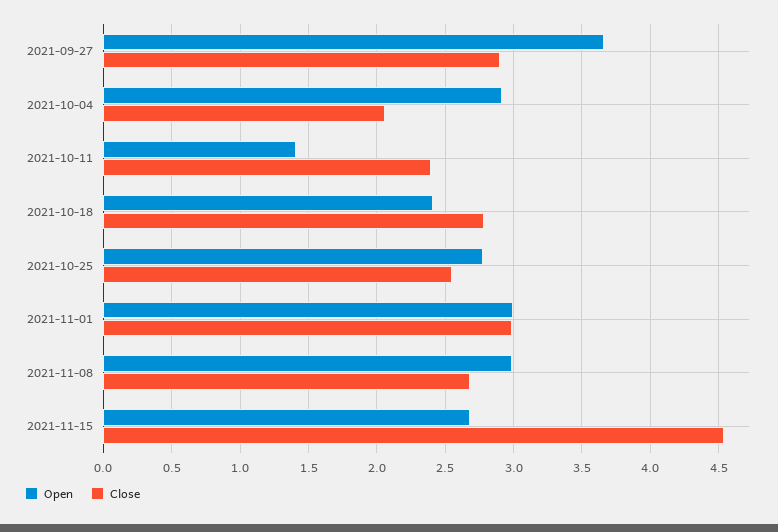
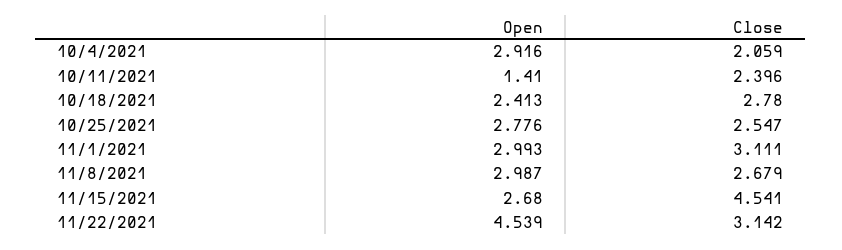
Open, 2021-09-27: 3.65 -> none
Close, 2021-09-27: 2.9 -> none
Close, 2021-11-01: 3 -> 3.111
Open, 11/22/2021: none -> 4.539
Close, 11/22/2021: none -> 3.142

